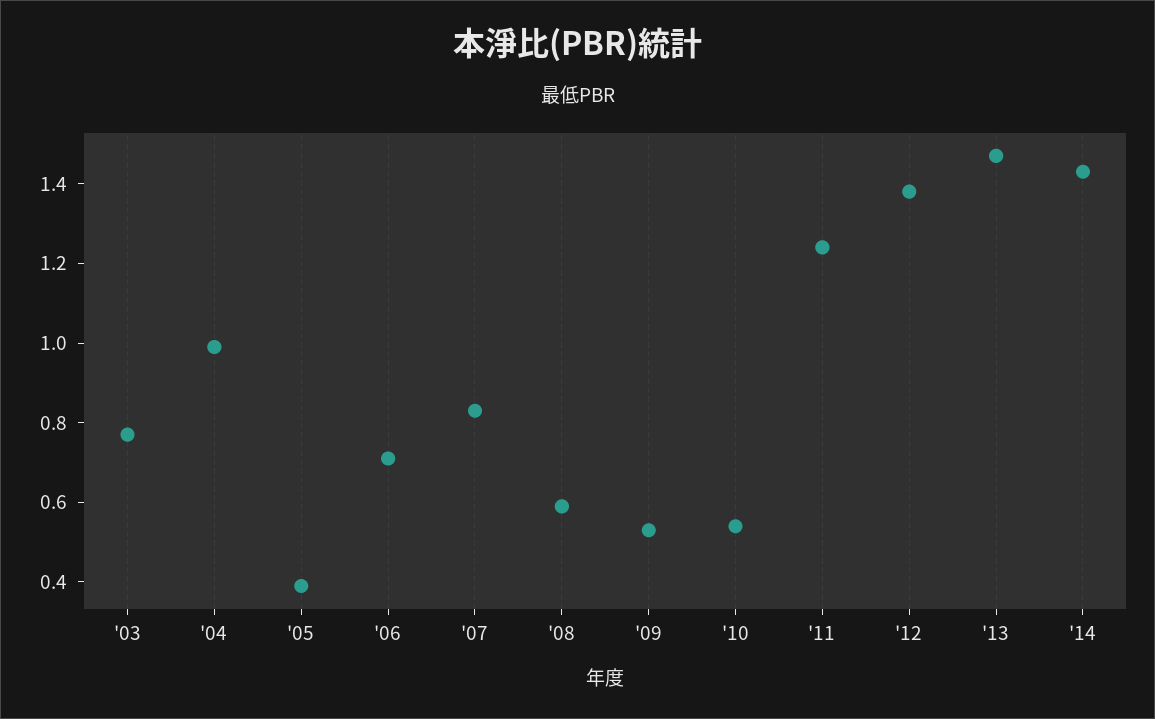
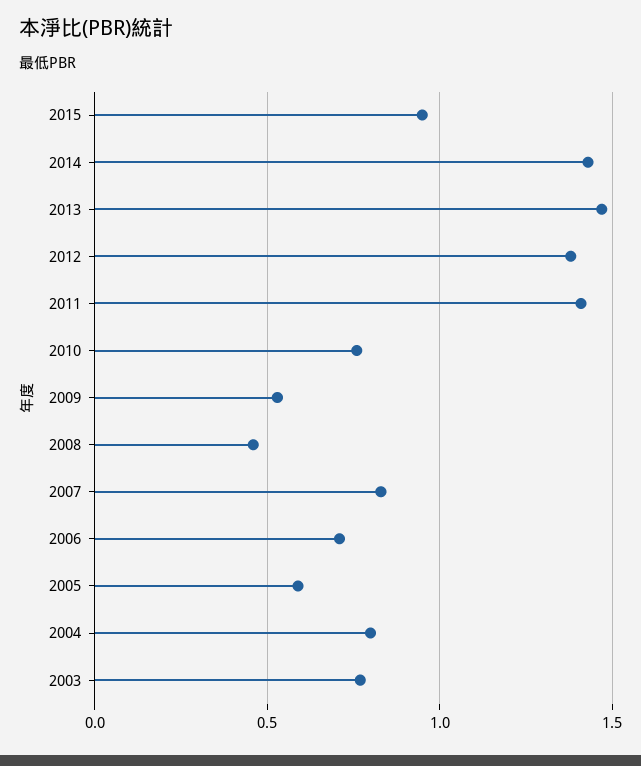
'04: 1 -> 0.8
'05: 0.4 -> 0.6
'08: 0.6 -> 0.45
'10: 0.55 -> 0.75
'11: 1.25 -> 1.4
2015: none -> 0.95

